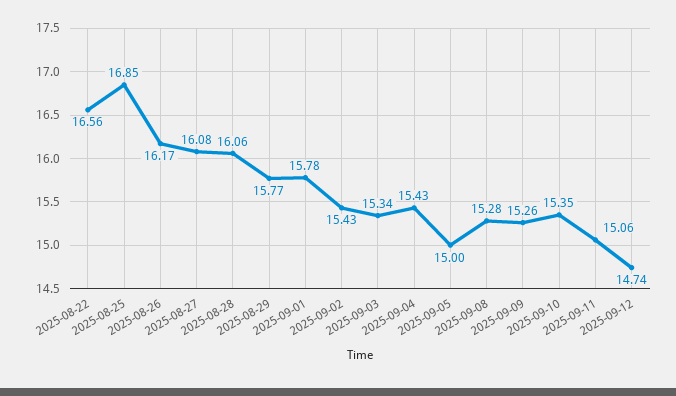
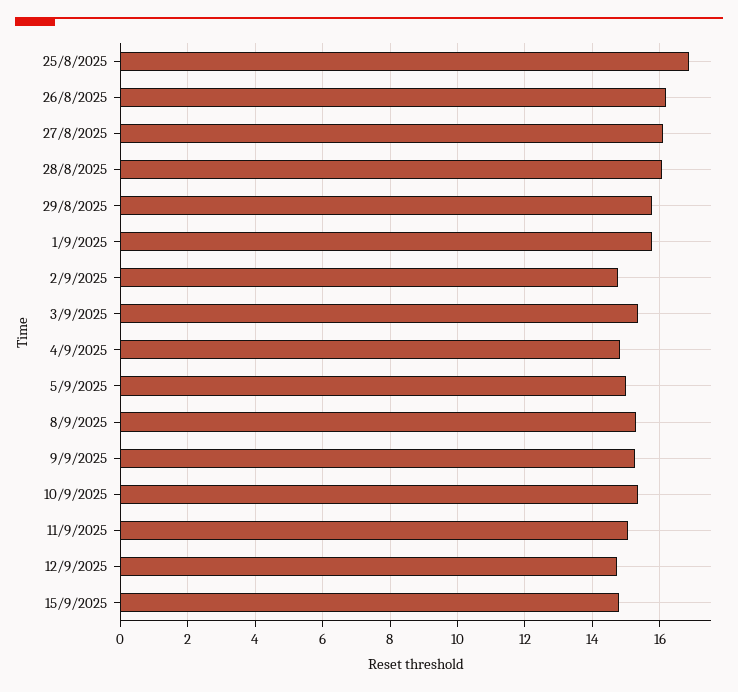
2025-08-22: 16.56 -> none
2025-09-02: 15.43 -> 14.8
2025-09-04: 15.43 -> 14.8
15/9/2025: none -> 14.8

